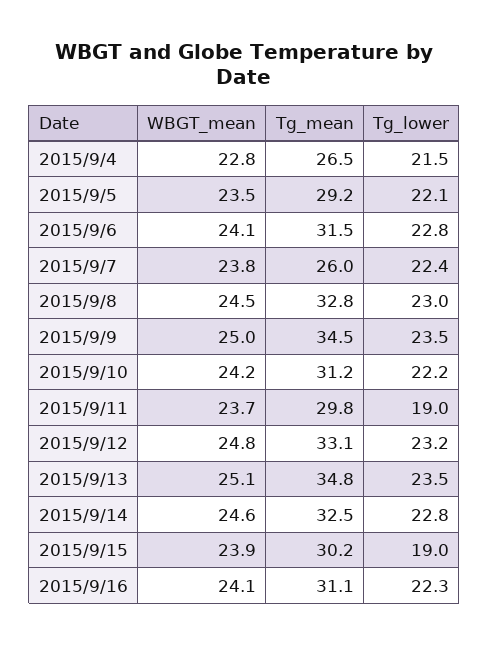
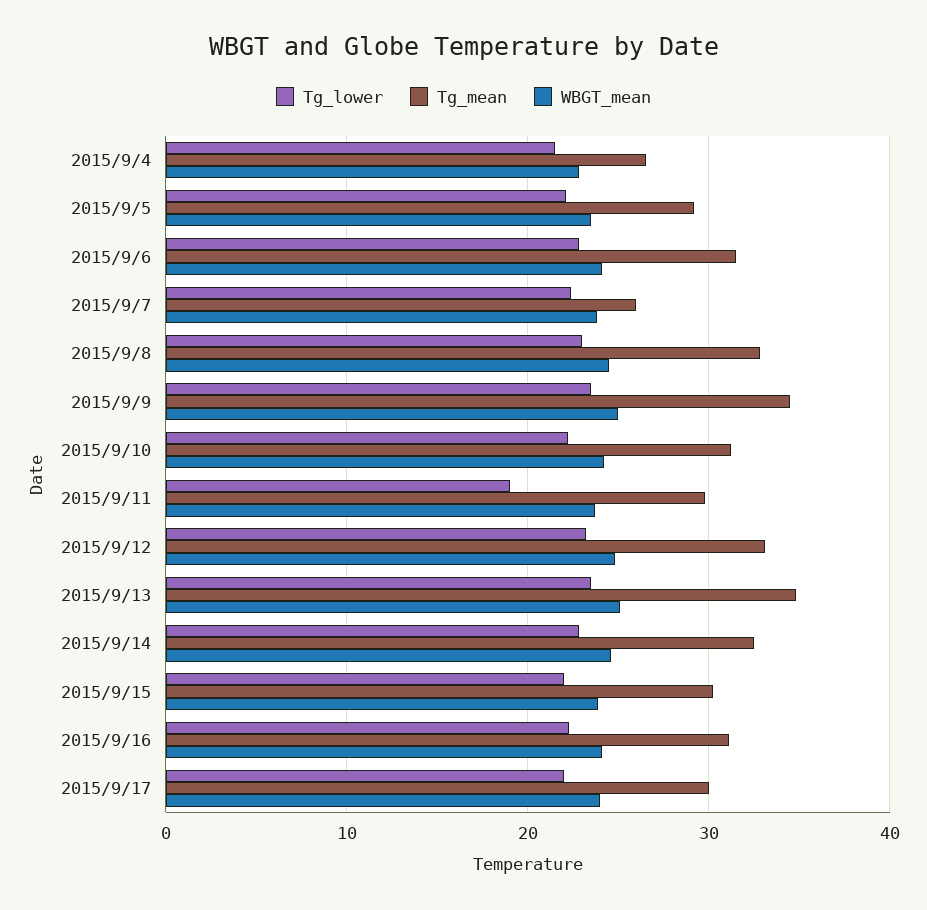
Tg_lower, 2015/9/15: 19 -> 22
Tg_lower, 2015/9/17: none -> 22
Tg_mean, 2015/9/17: none -> 30
WBGT_mean, 2015/9/17: none -> 24

